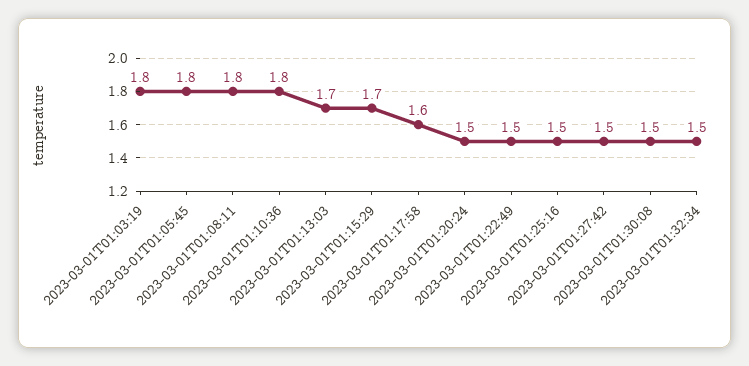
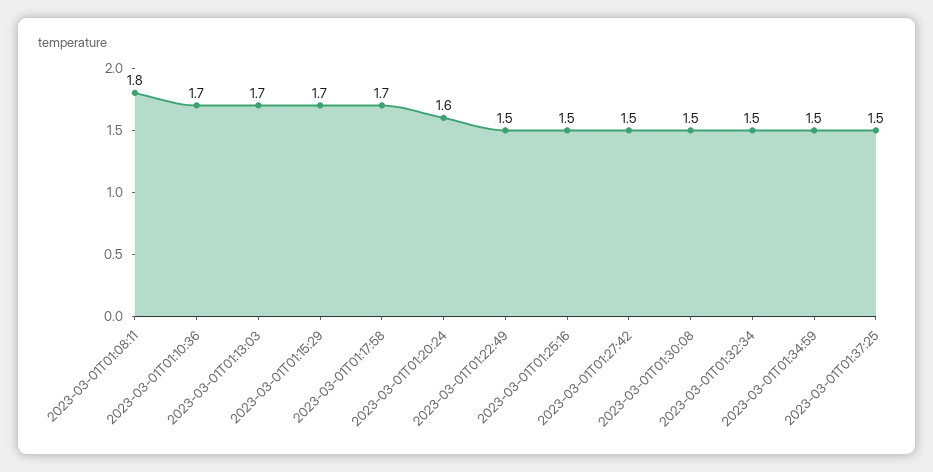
2023-03-01T01:03:19: 1.8 -> none
2023-03-01T01:05:45: 1.8 -> none
2023-03-01T01:10:36: 1.8 -> 1.7
2023-03-01T01:17:58: 1.6 -> 1.7
2023-03-01T01:20:24: 1.5 -> 1.6
2023-03-01T01:34:59: none -> 1.5
2023-03-01T01:37:25: none -> 1.5

